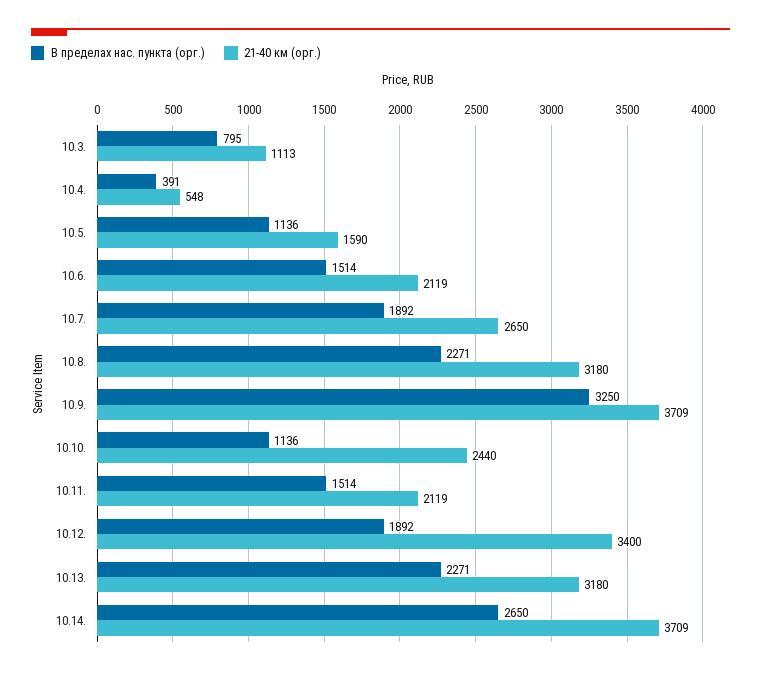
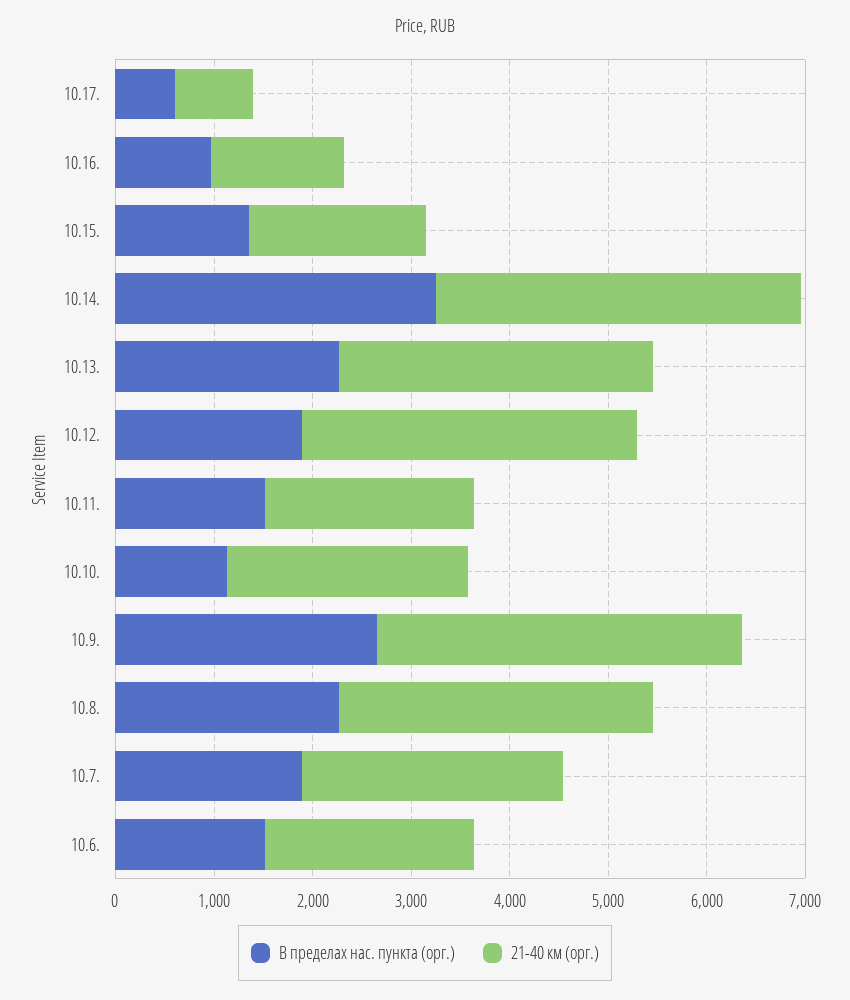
В пределах нас. пункта (орг.), 10.3.: 795 -> none
21-40 км (орг.), 10.3.: 1113 -> none
В пределах нас. пункта (орг.), 10.4.: 391 -> none
21-40 км (орг.), 10.4.: 548 -> none
В пределах нас. пункта (орг.), 10.5.: 1136 -> none
21-40 км (орг.), 10.5.: 1590 -> none
В пределах нас. пункта (орг.), 10.9.: 3250 -> 2600
В пределах нас. пункта (орг.), 10.14.: 2650 -> 3200
В пределах нас. пункта (орг.), 10.17.: none -> 600
21-40 км (орг.), 10.17.: none -> 800
В пределах нас. пункта (орг.), 10.16.: none -> 1000
21-40 км (орг.), 10.16.: none -> 1400
В пределах нас. пункта (орг.), 10.15.: none -> 1400
21-40 км (орг.), 10.15.: none -> 1800

